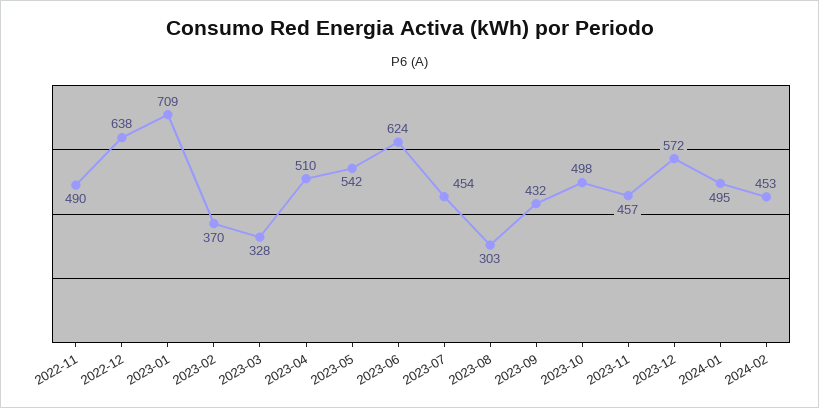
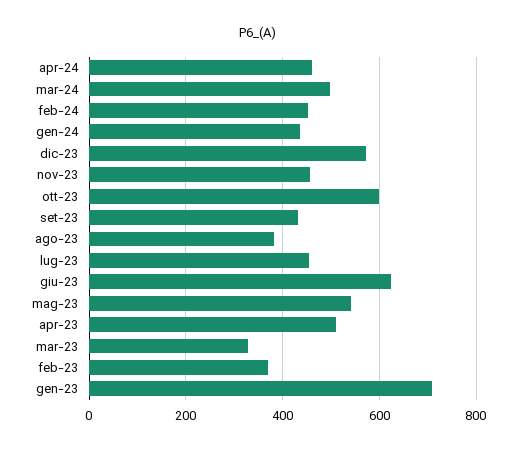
2022-11: 490 -> none
2022-12: 638 -> none
2023-08: 303 -> 380
2023-10: 498 -> 600
2024-01: 495 -> 440
apr-24: none -> 460
mar-24: none -> 500

